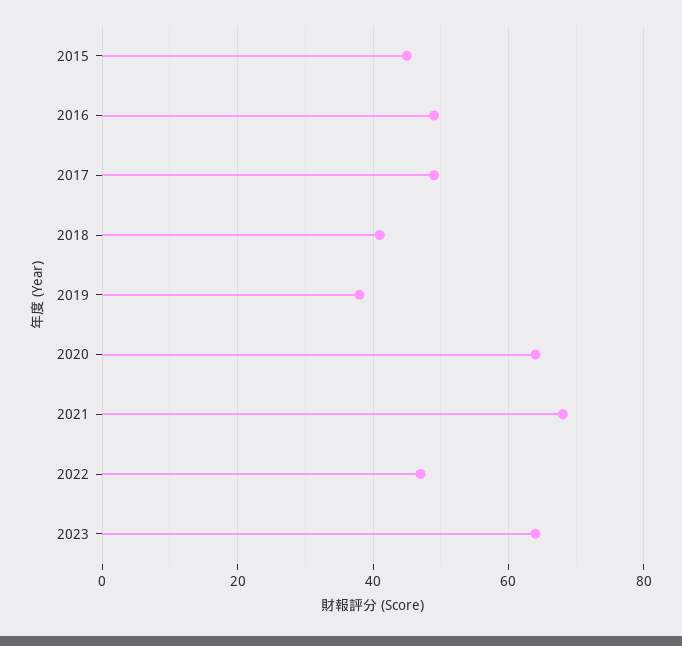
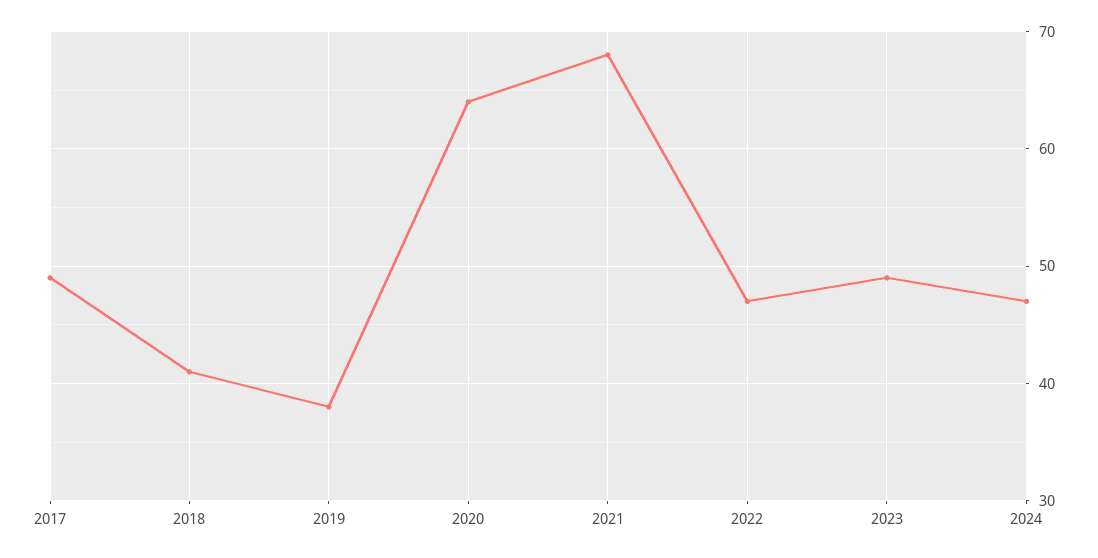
2015: 45 -> none
2016: 50 -> none
2023: 65 -> 49
2024: none -> 47

